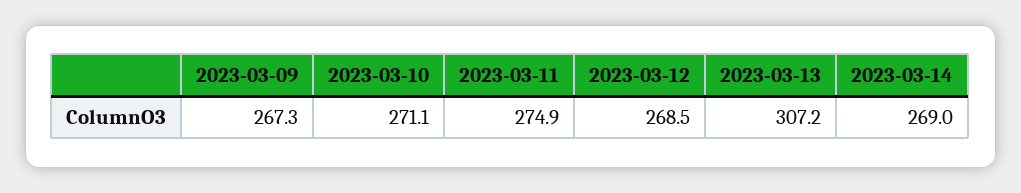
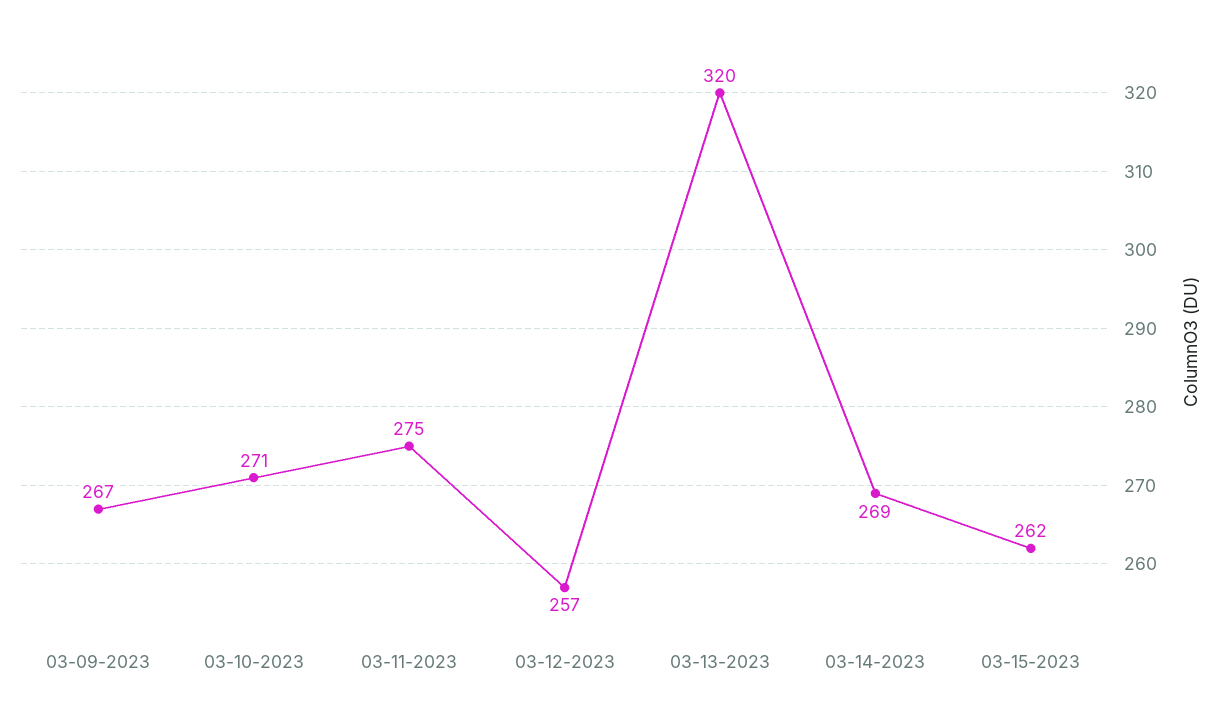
2023-03-12: 268.5 -> 257
2023-03-13: 307.2 -> 320
03-15-2023: none -> 262

